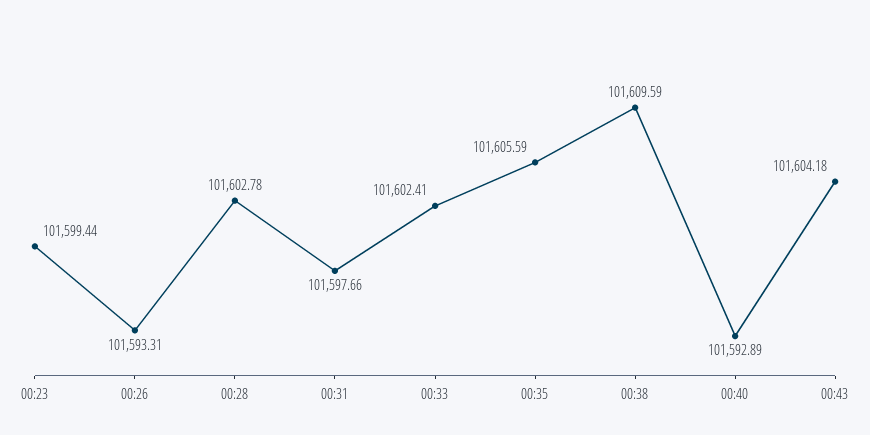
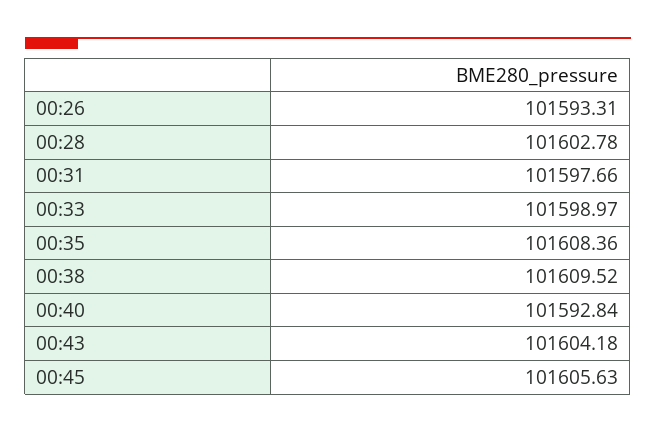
00:23: 101599.44 -> none
00:33: 101602.41 -> 101598.97
00:35: 101605.59 -> 101608.36
00:38: 101609.59 -> 101609.52
00:40: 101592.89 -> 101592.84
00:45: none -> 101605.63

